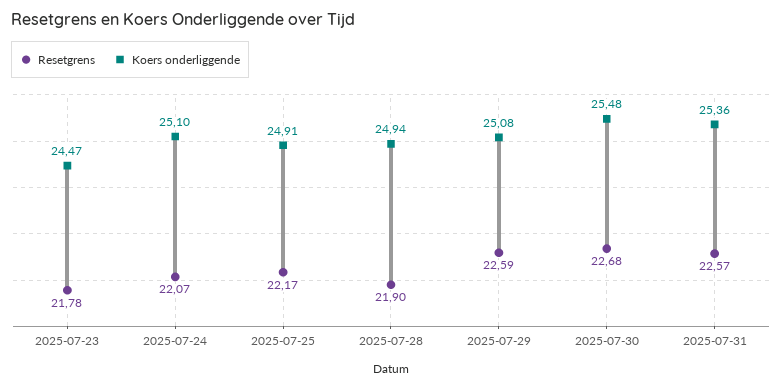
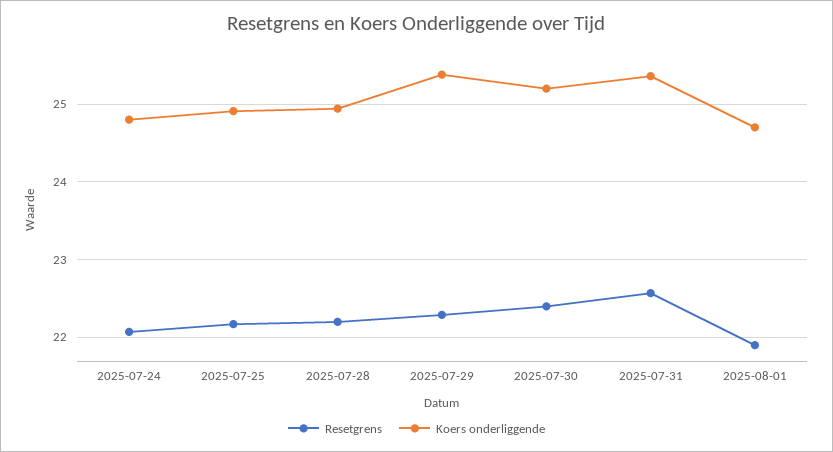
Resetgrens, 2025-07-23: 21.78 -> none
Koers onderliggende, 2025-07-23: 24.47 -> none
Koers onderliggende, 2025-07-24: 25.1 -> 24.8
Resetgrens, 2025-07-28: 21.9 -> 22.2
Resetgrens, 2025-07-29: 22.59 -> 22.3
Koers onderliggende, 2025-07-29: 25.08 -> 25.4
Resetgrens, 2025-07-30: 22.68 -> 22.4
Koers onderliggende, 2025-07-30: 25.48 -> 25.2
Resetgrens, 2025-08-01: none -> 21.9
Koers onderliggende, 2025-08-01: none -> 24.7

